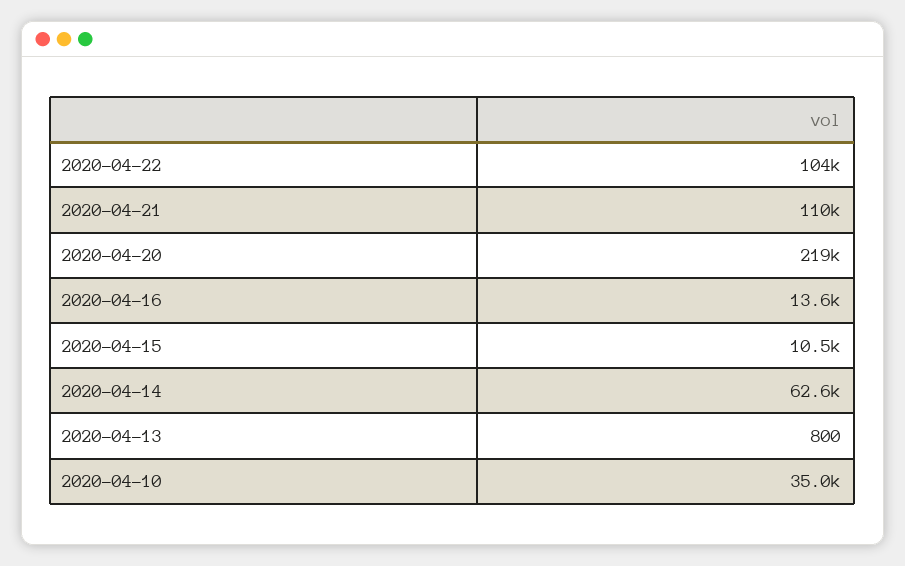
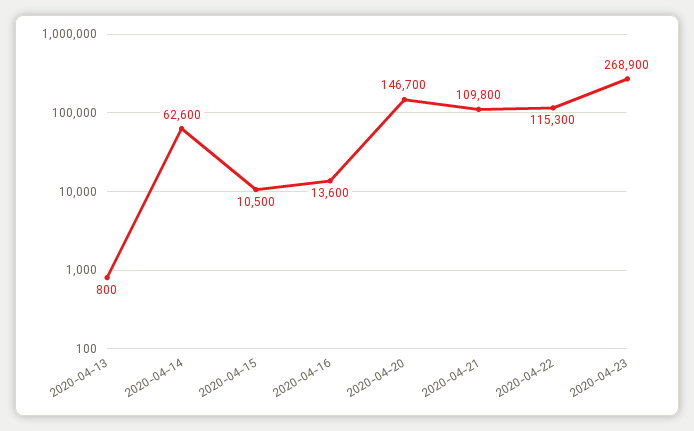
2020-04-22: 104000 -> 115300
2020-04-20: 219000 -> 146700
2020-04-10: 35000 -> none
2020-04-23: none -> 268900

